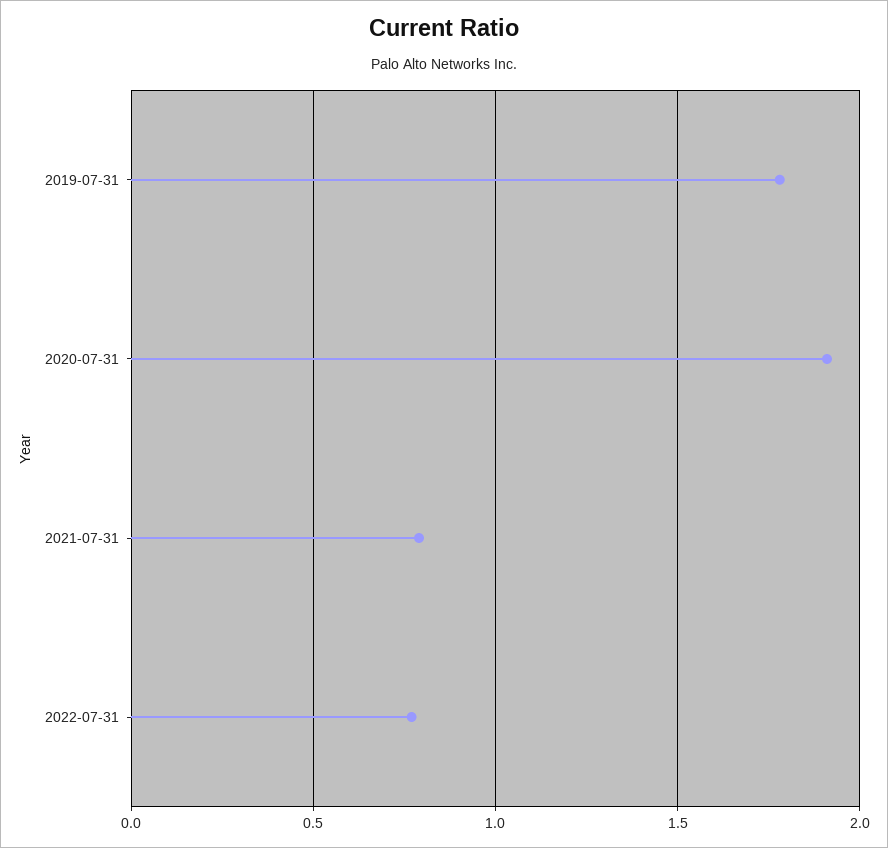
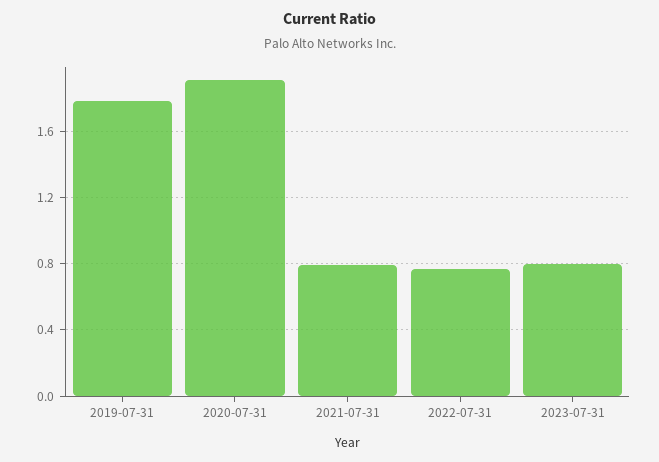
2023-07-31: none -> 0.8

